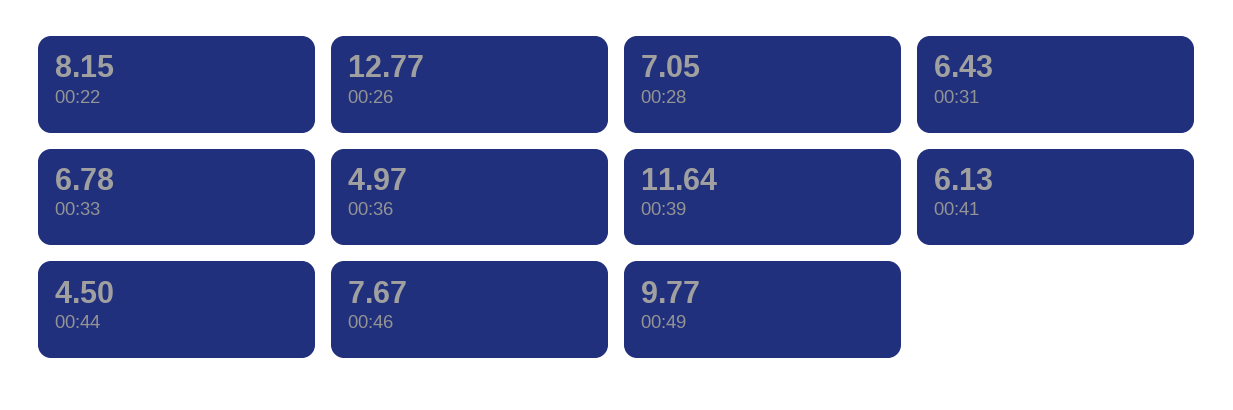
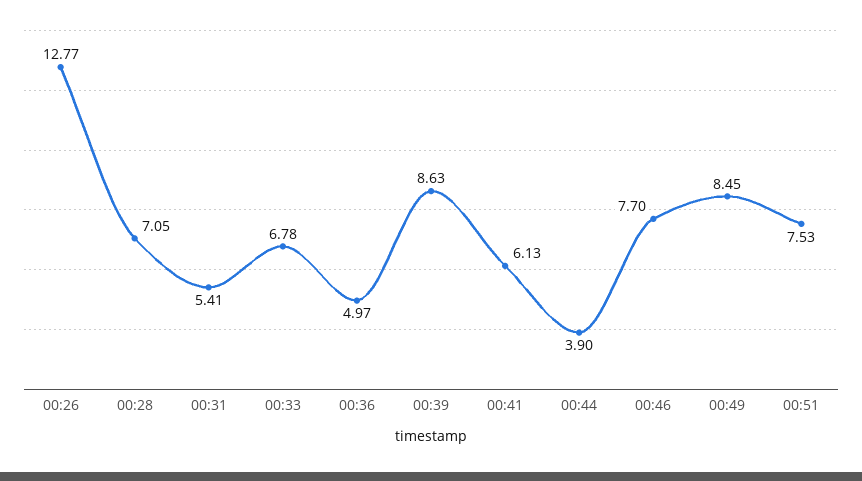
00:22: 8.15 -> none
00:31: 6.43 -> 5.41
00:39: 11.64 -> 8.63
00:44: 4.5 -> 3.9
00:46: 7.67 -> 7.7
00:49: 9.77 -> 8.45
00:51: none -> 7.53

